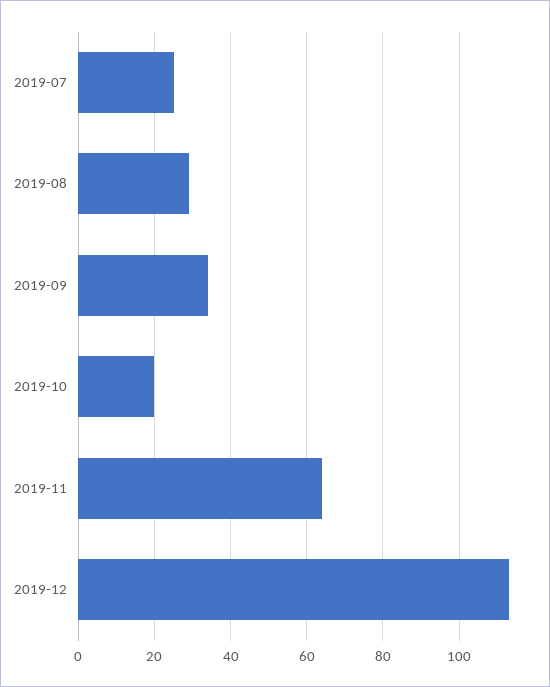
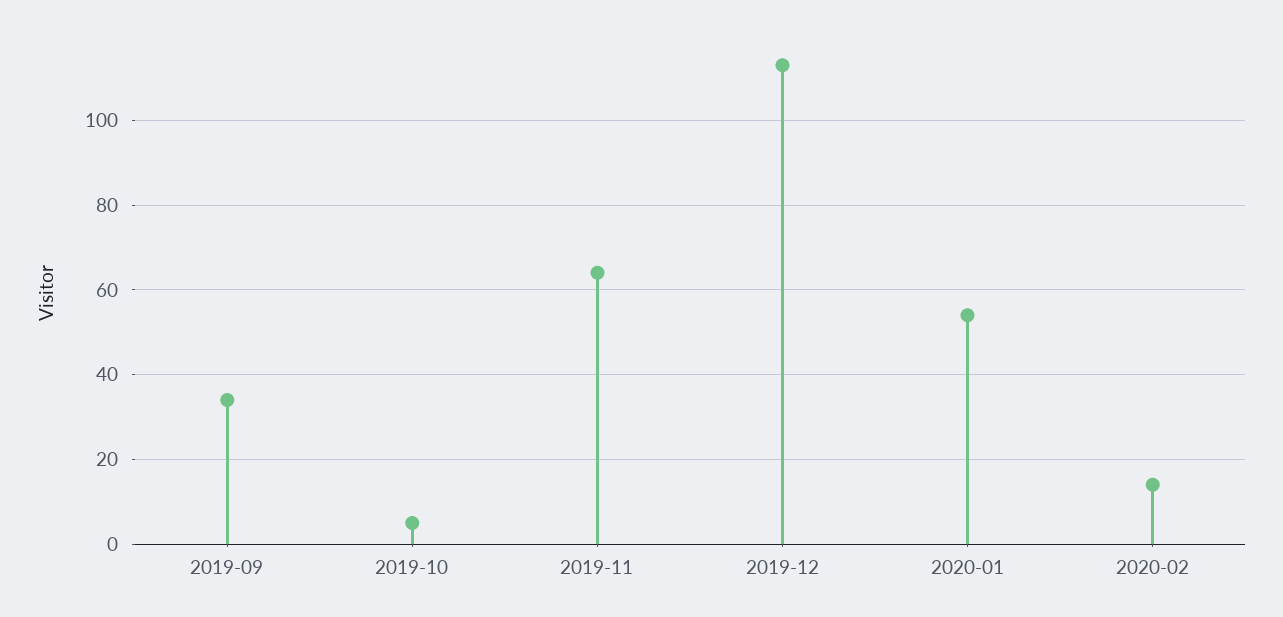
2019-07: 25 -> none
2019-08: 30 -> none
2019-10: 20 -> 5
2020-01: none -> 55
2020-02: none -> 15

